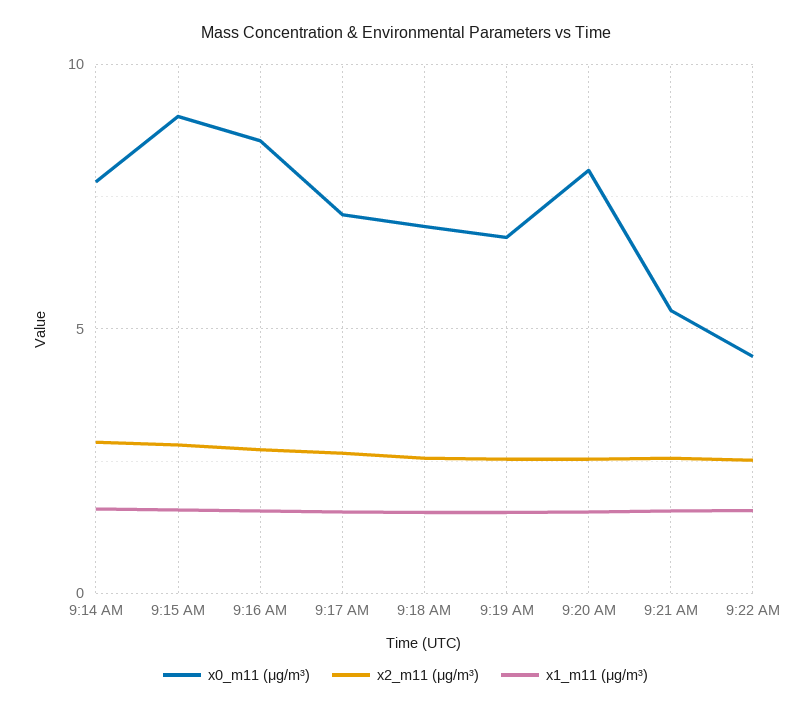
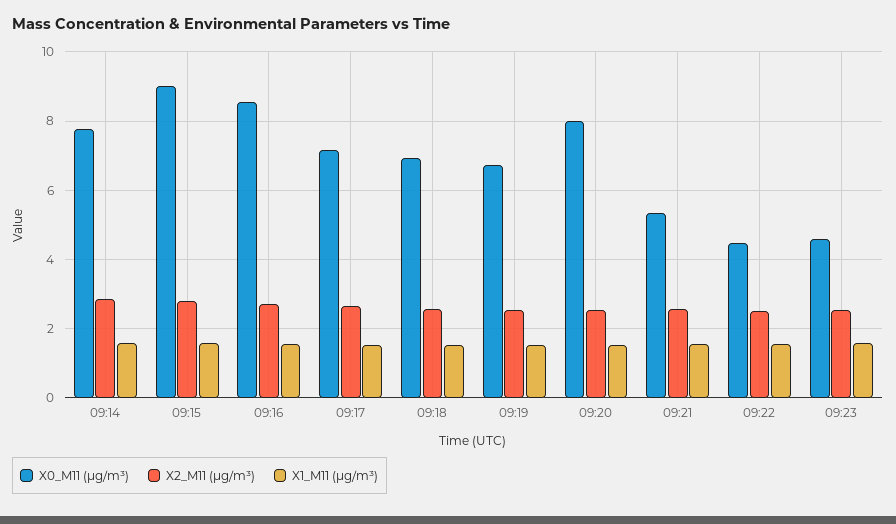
x0_m11 (μg/m³), 09:23: none -> 4.6
x2_m11 (μg/m³), 09:23: none -> 2.6
x1_m11 (μg/m³), 09:23: none -> 1.6

